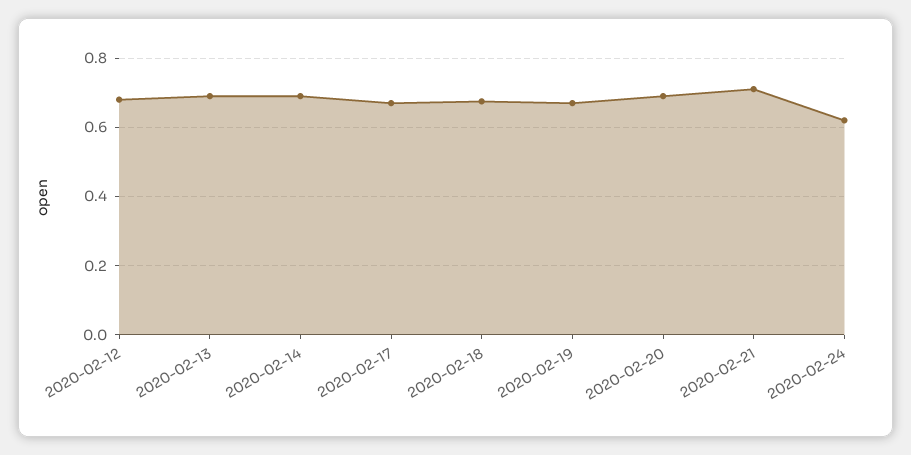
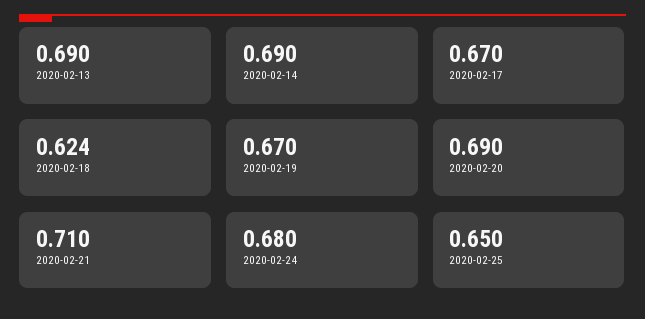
2020-02-12: 0.68 -> none
2020-02-18: 0.68 -> 0.624
2020-02-24: 0.62 -> 0.68
2020-02-25: none -> 0.65

